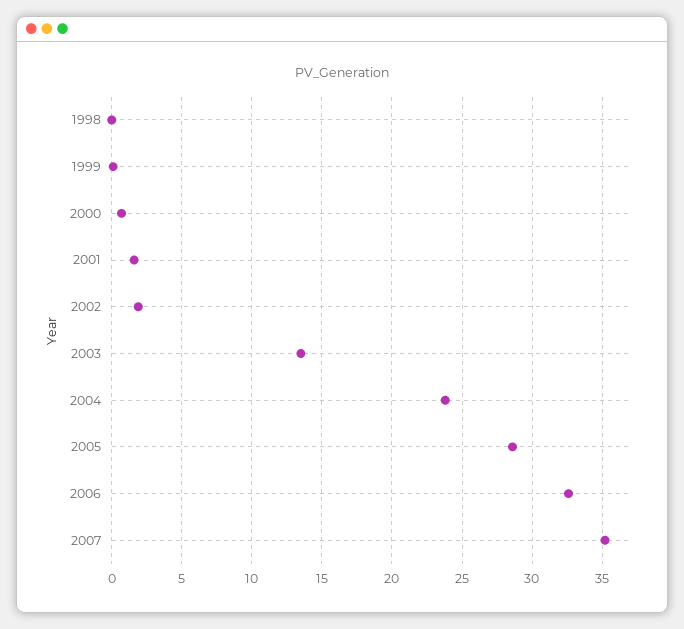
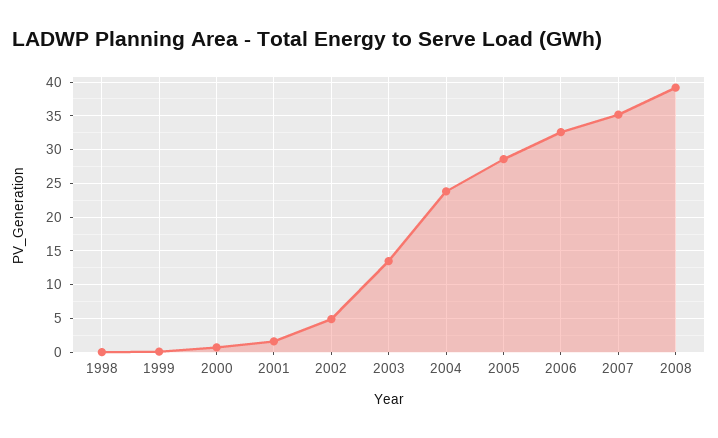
2002: 2 -> 5
2008: none -> 39

